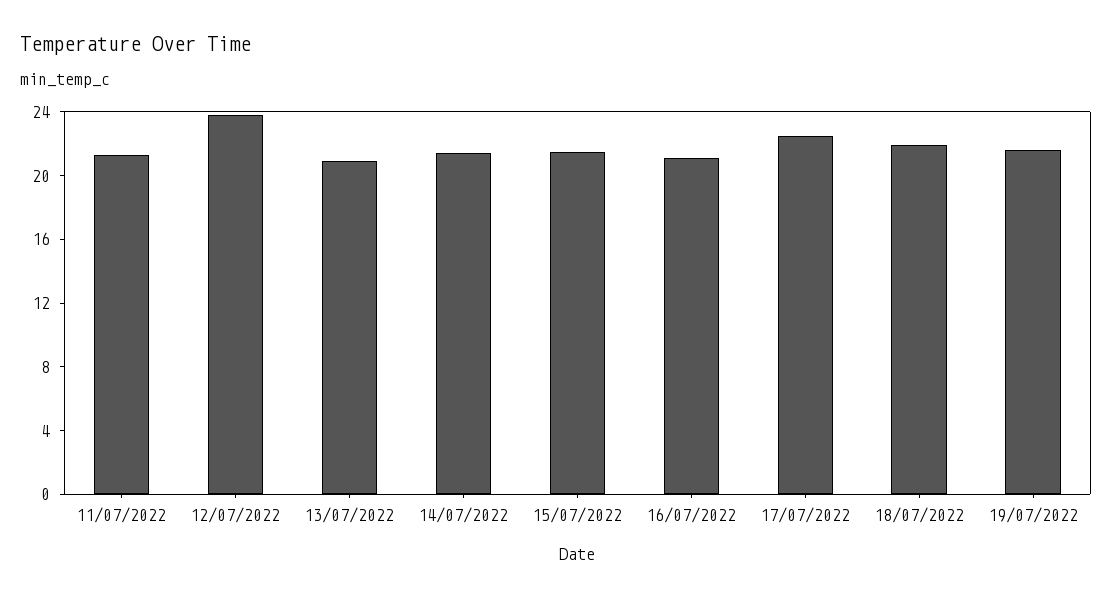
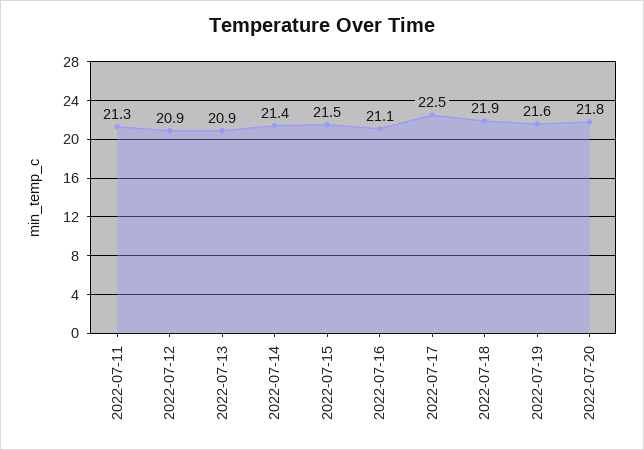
12/07/2022: 24 -> 20.9
2022-07-20: none -> 21.8

